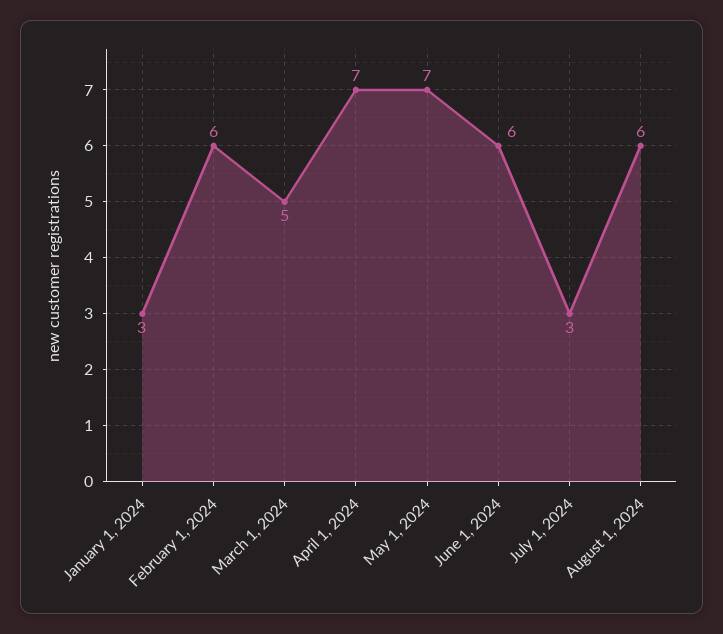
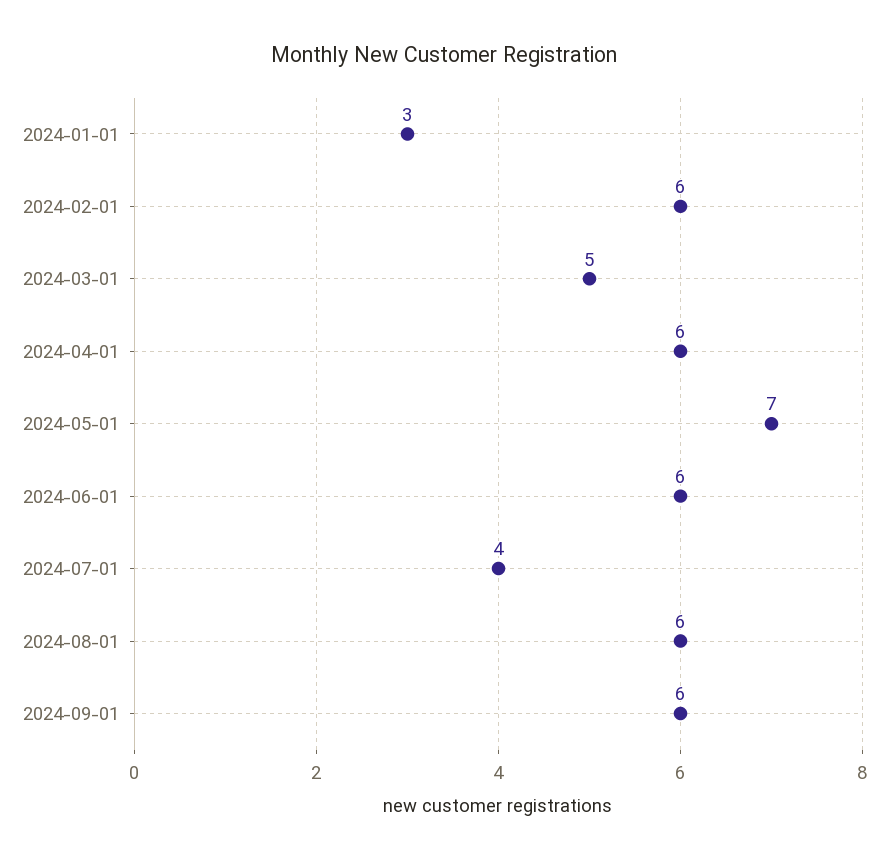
April 1, 2024: 7 -> 6
July 1, 2024: 3 -> 4
2024-09-01: none -> 6

